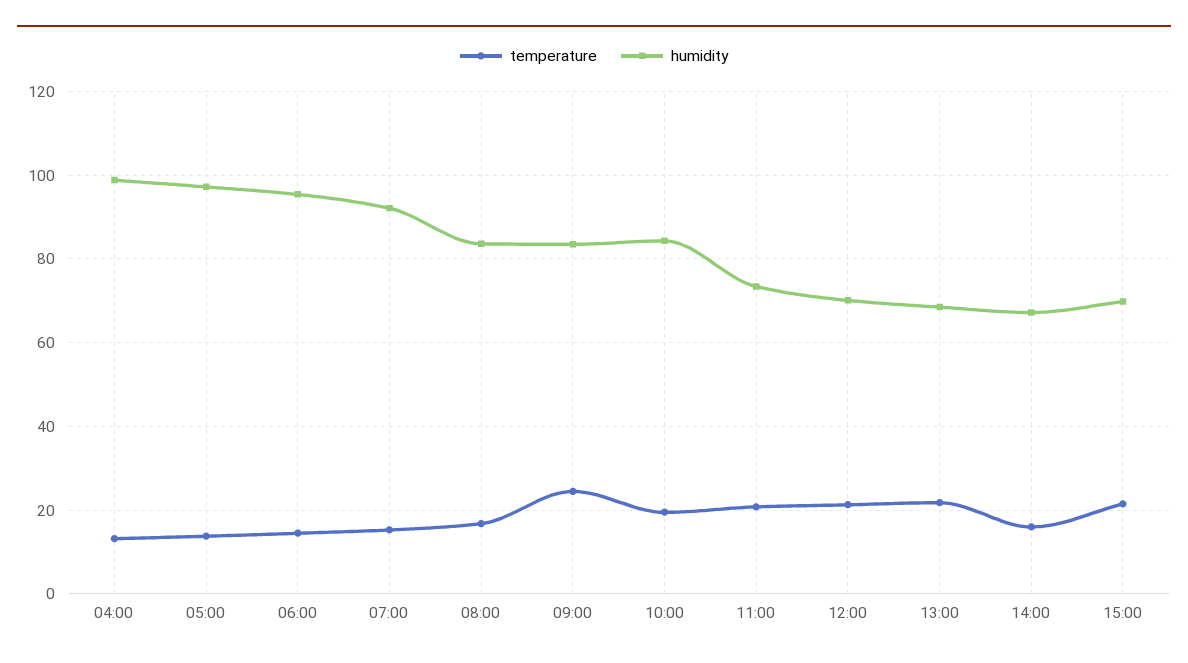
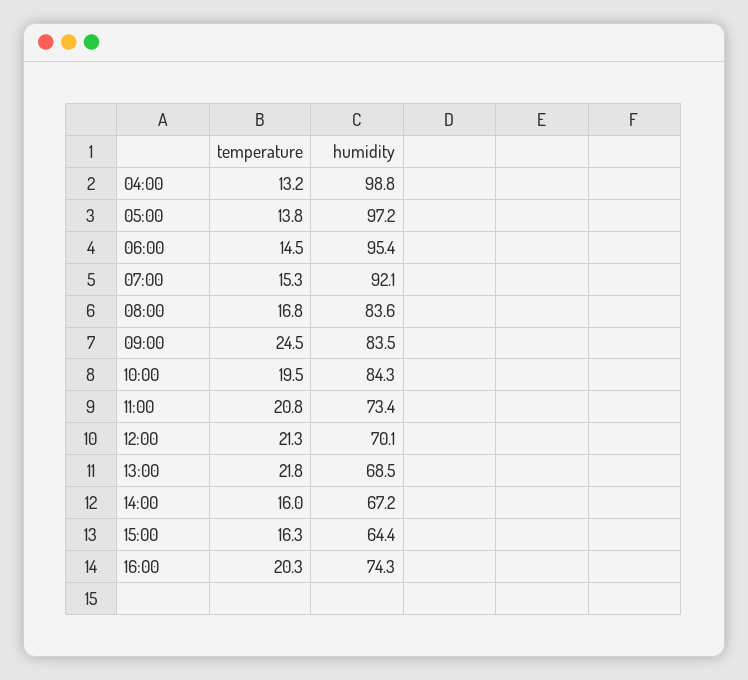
temperature, 15:00: 22 -> 16.3
humidity, 15:00: 70 -> 64.4
temperature, 16:00: none -> 20.3
humidity, 16:00: none -> 74.3

